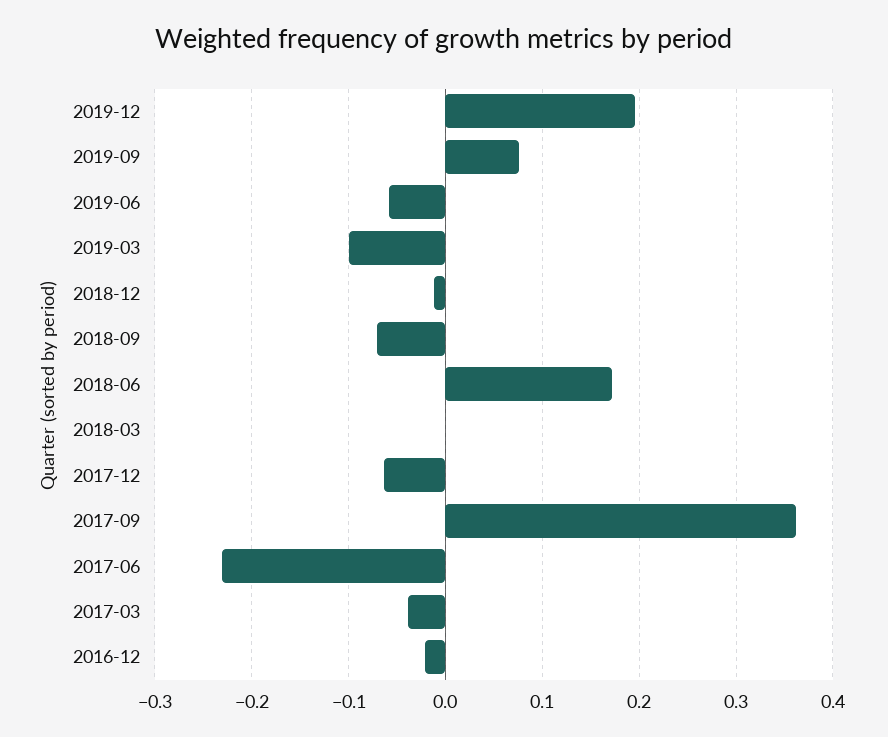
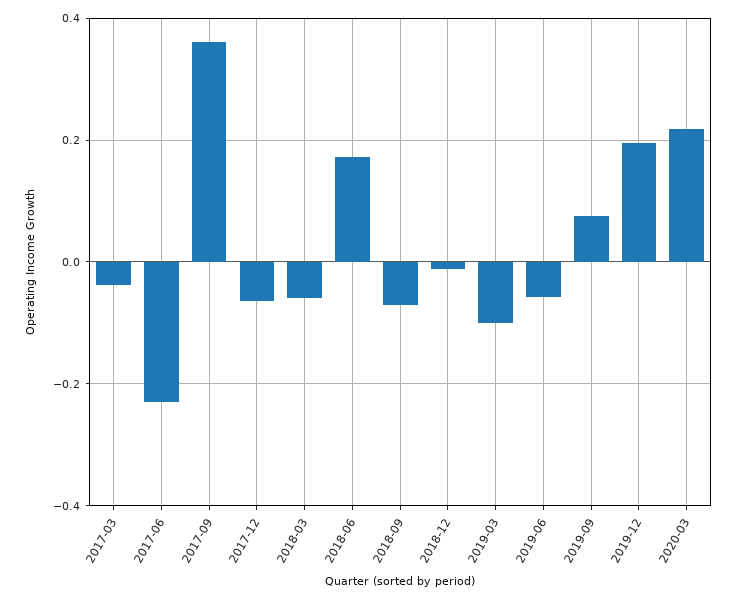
2018-03: 0 -> -0.06
2016-12: -0.02 -> none
2020-03: none -> 0.22

